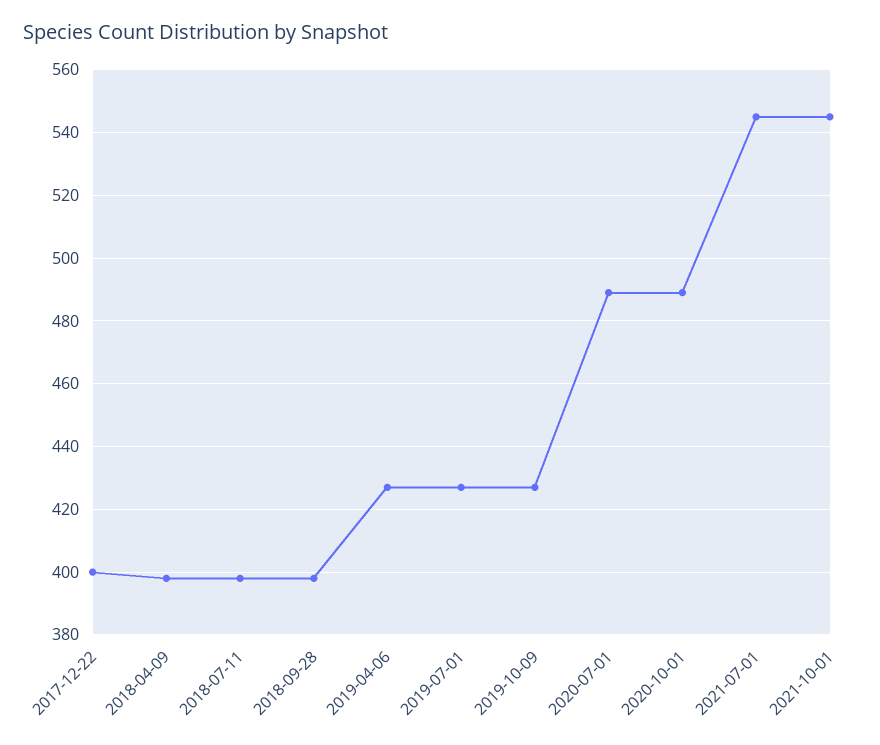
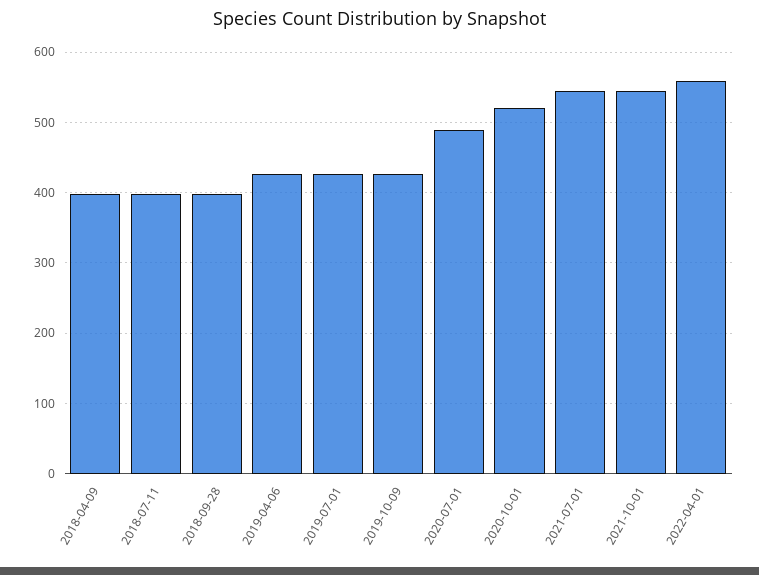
2017-12-22: 400 -> none
2020-10-01: 490 -> 520
2022-04-01: none -> 560

